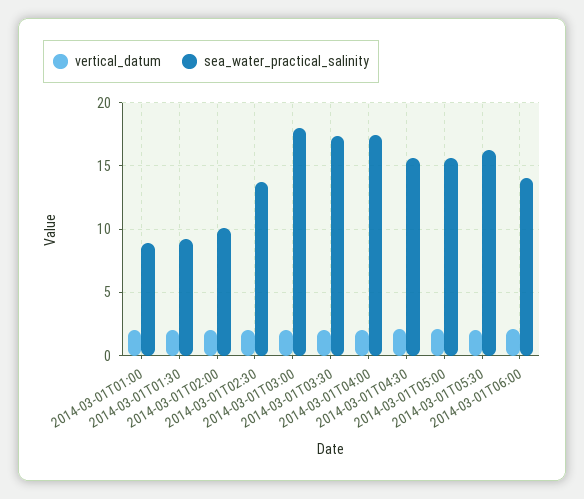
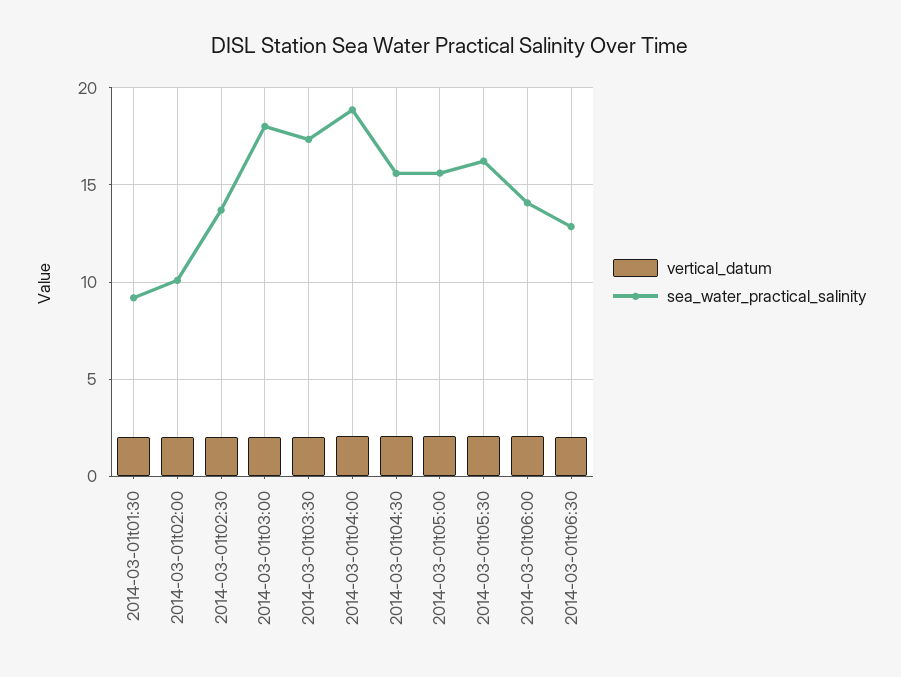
vertical_datum, 2014-03-01T01:00: 2 -> none
sea_water_practical_salinity, 2014-03-01T01:00: 9 -> none
sea_water_practical_salinity, 2014-03-01T04:00: 17.5 -> 19
vertical_datum, 2014-03-01t06:30: none -> 2
sea_water_practical_salinity, 2014-03-01t06:30: none -> 13

